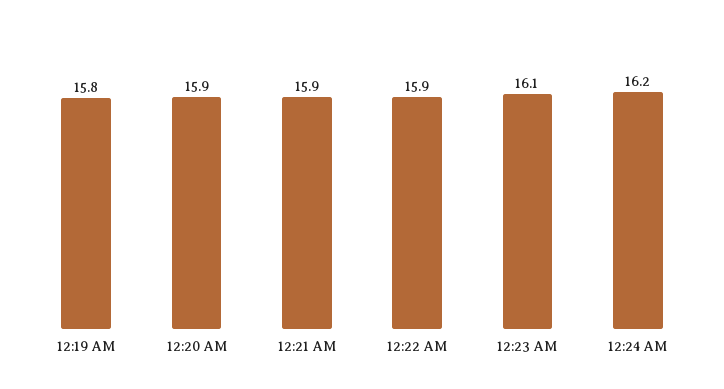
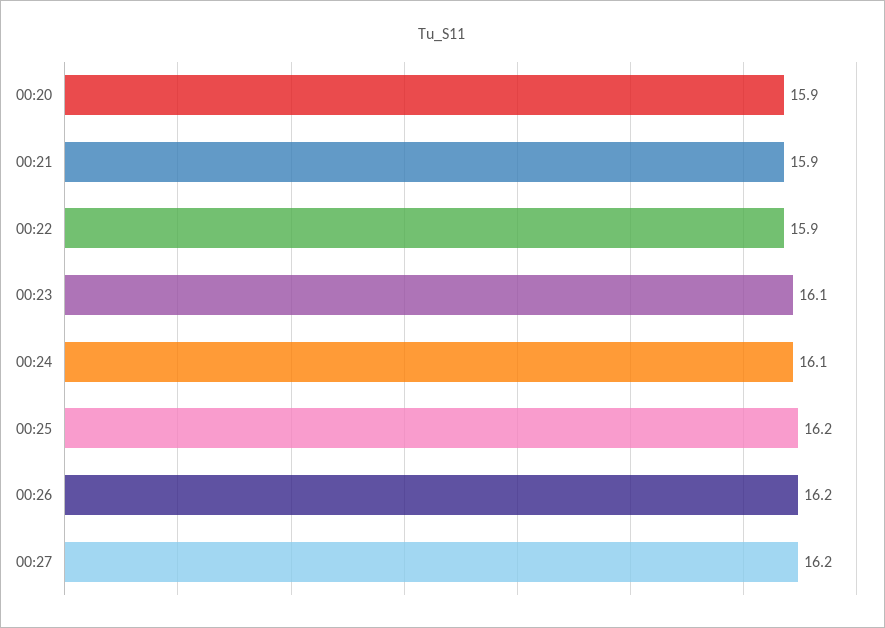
12:19 AM: 15.8 -> none
12:24 AM: 16.2 -> 16.1
00:25: none -> 16.2
00:26: none -> 16.2
00:27: none -> 16.2

